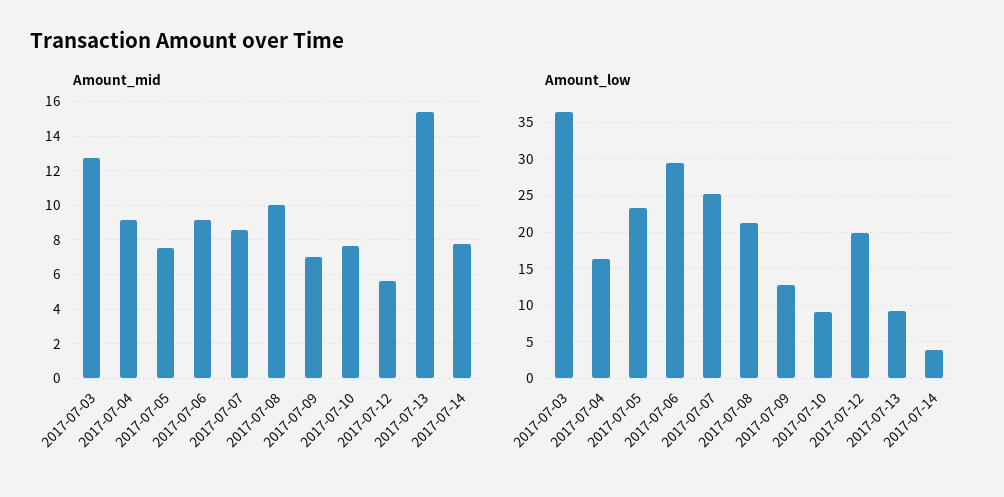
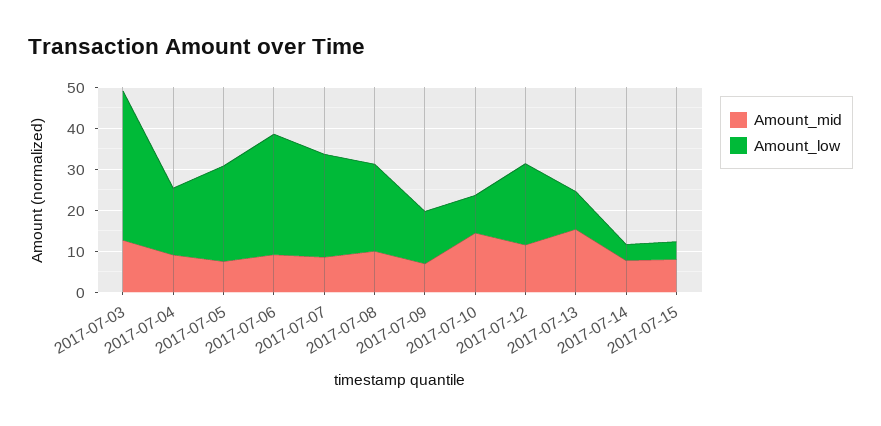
Amount_mid, 2017-07-10: 7.5 -> 14
Amount_mid, 2017-07-12: 5.5 -> 12
Amount_mid, 2017-07-15: none -> 8
Amount_low, 2017-07-15: none -> 4

